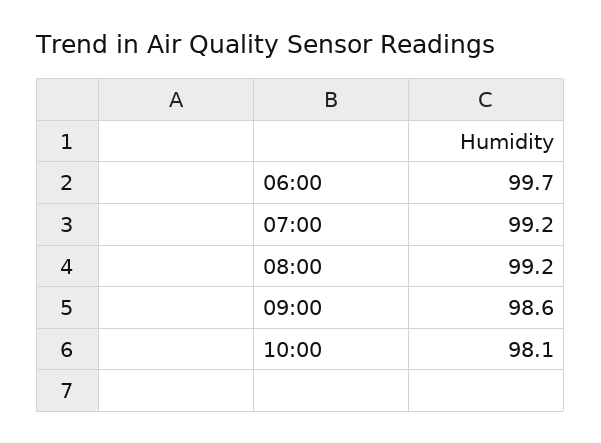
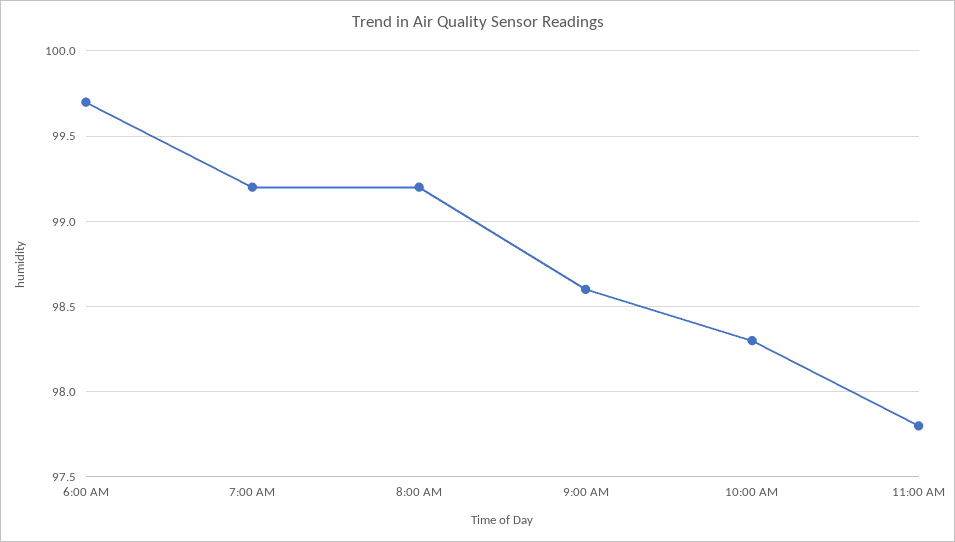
10:00: 98.1 -> 98.3
11:00 AM: none -> 97.8

